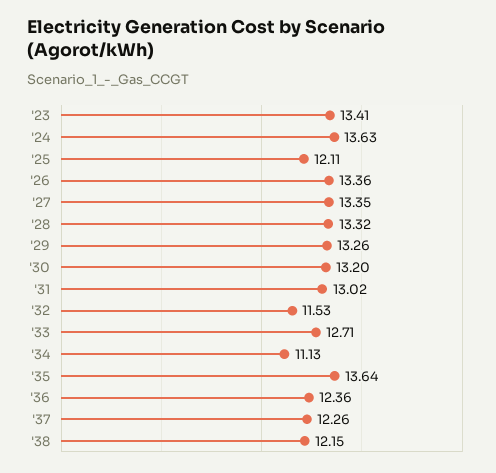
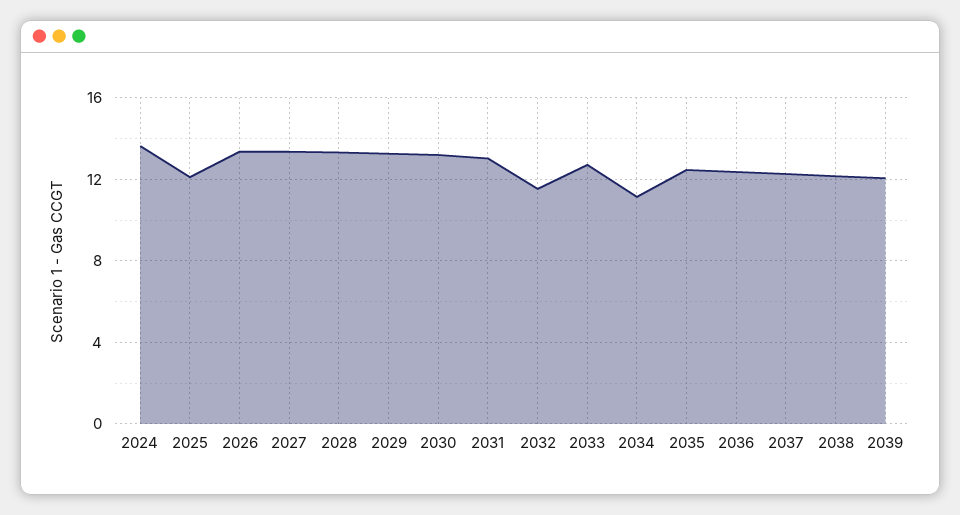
'23: 13.41 -> none
'35: 13.64 -> 12.5
2039: none -> 12

